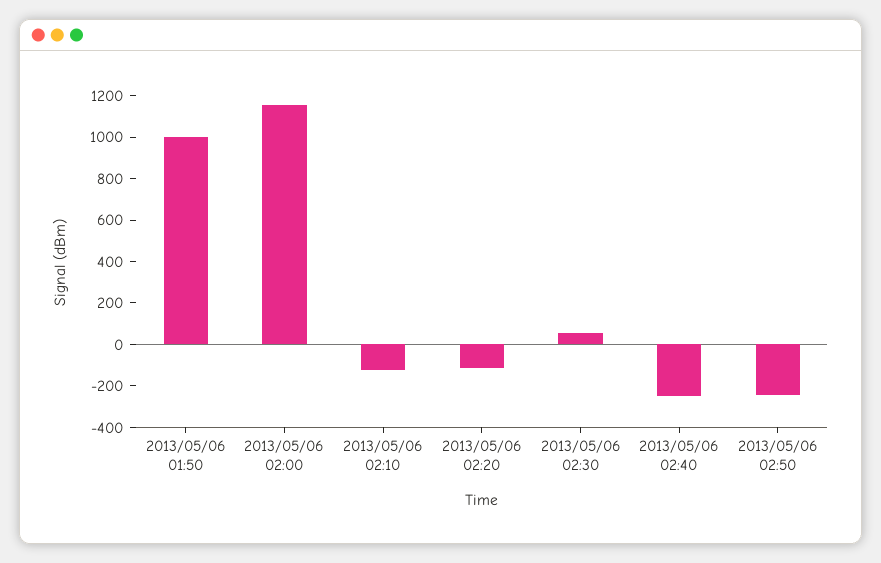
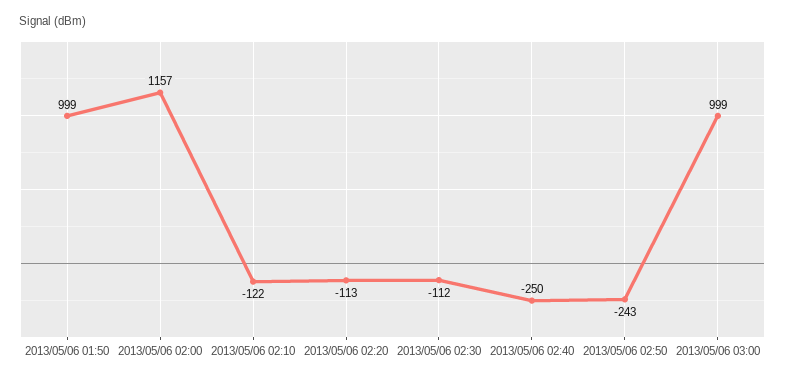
2013/05/06 02:30: 50 -> -112
2013/05/06 03:00: none -> 999

